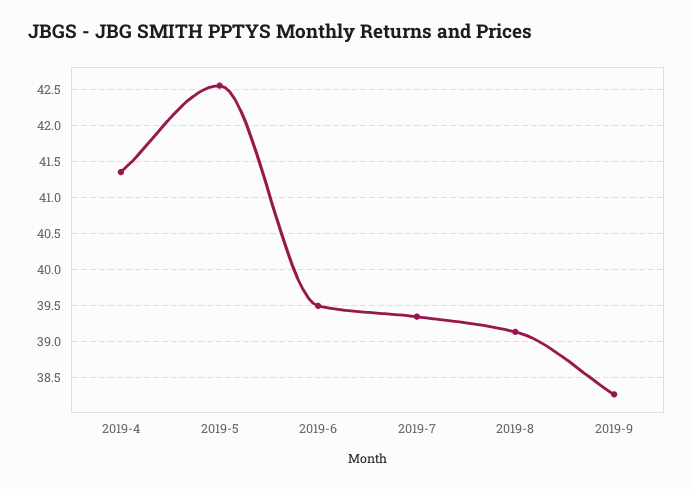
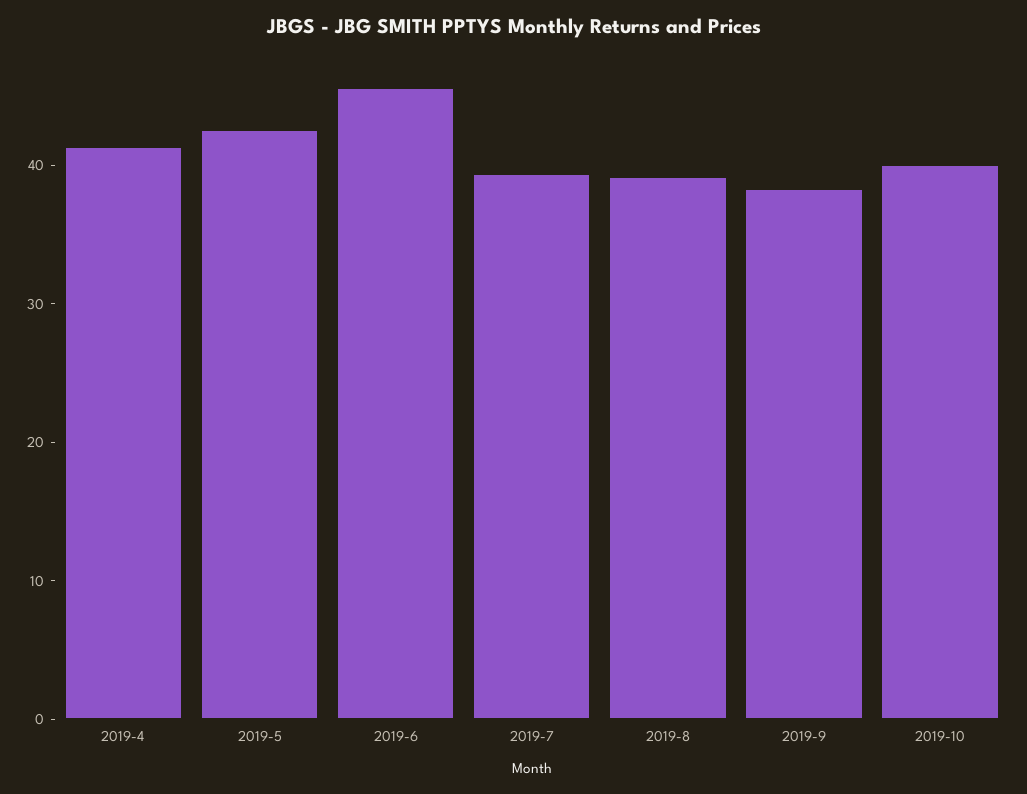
2019-6: 39.5 -> 46
2019-10: none -> 40

